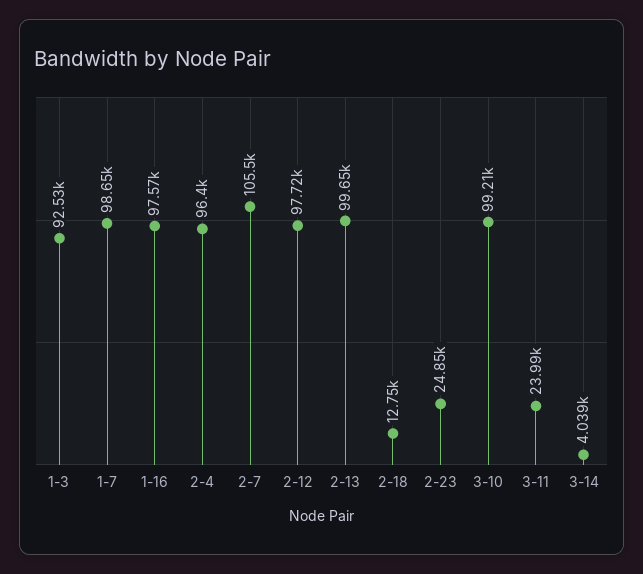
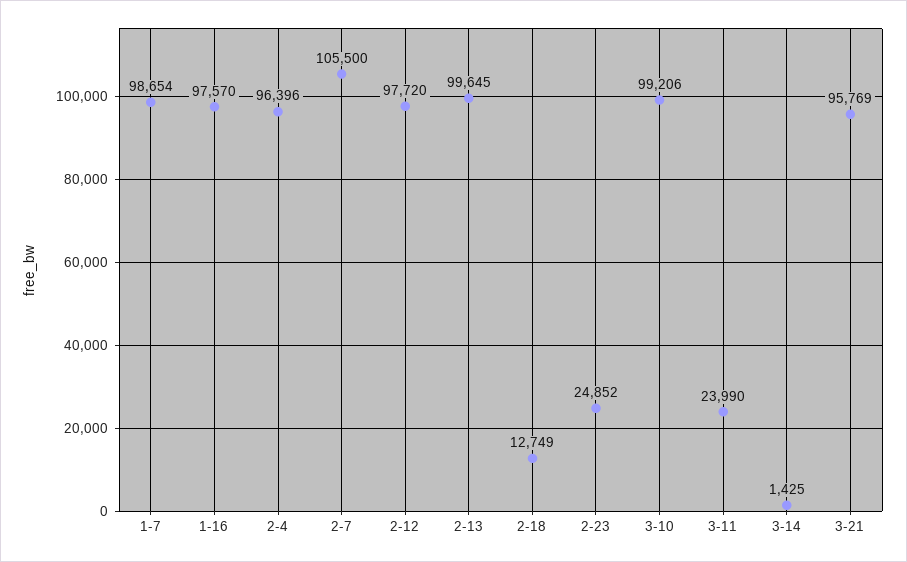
1-3: 92530 -> none
3-14: 4039 -> 1425
3-21: none -> 95769

